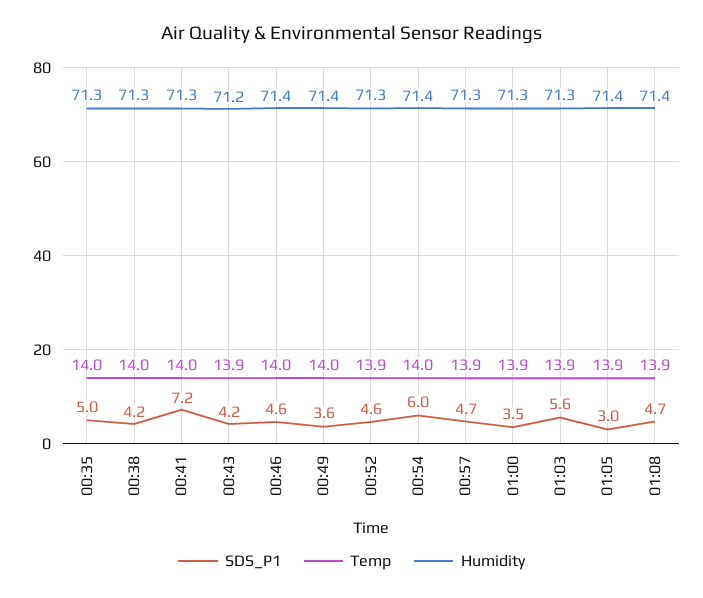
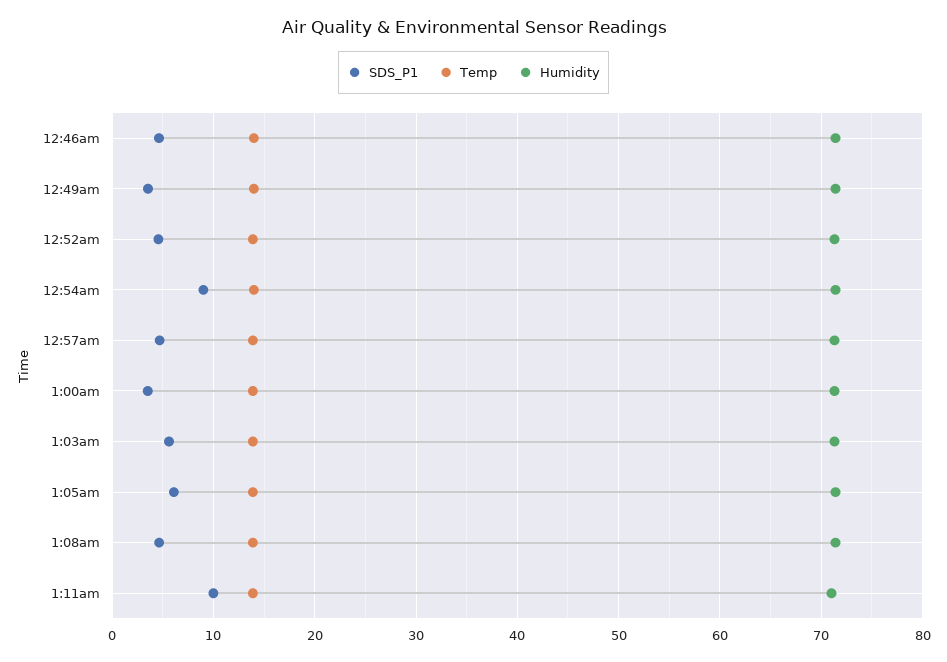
SDS_P1, 00:35: 5 -> none
Temp, 00:35: 14 -> none
Humidity, 00:35: 71.3 -> none
SDS_P1, 00:38: 4.2 -> none
Temp, 00:38: 14 -> none
Humidity, 00:38: 71.3 -> none
SDS_P1, 00:41: 7.2 -> none
Temp, 00:41: 14 -> none
Humidity, 00:41: 71.3 -> none
SDS_P1, 00:43: 4.2 -> none
Temp, 00:43: 13.9 -> none
Humidity, 00:43: 71.2 -> none
SDS_P1, 00:54: 6 -> 9
SDS_P1, 01:05: 3 -> 6
SDS_P1, 1:11am: none -> 10
Temp, 1:11am: none -> 14
Humidity, 1:11am: none -> 71

